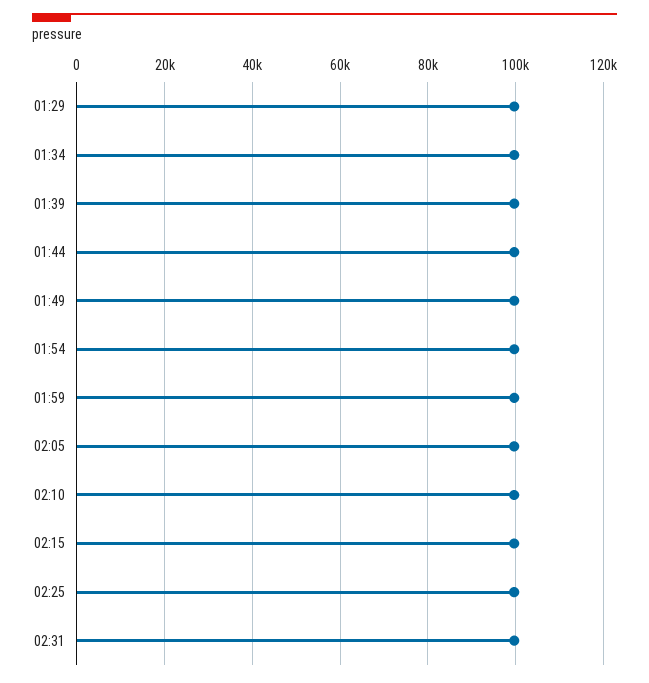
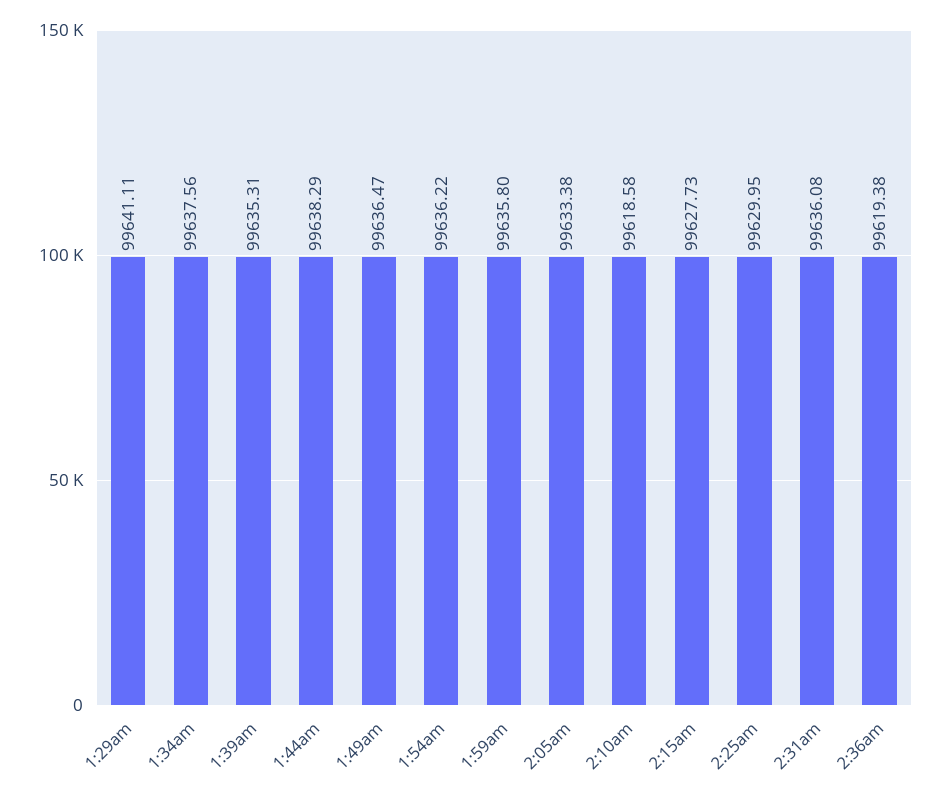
2:36am: none -> 99619.38

